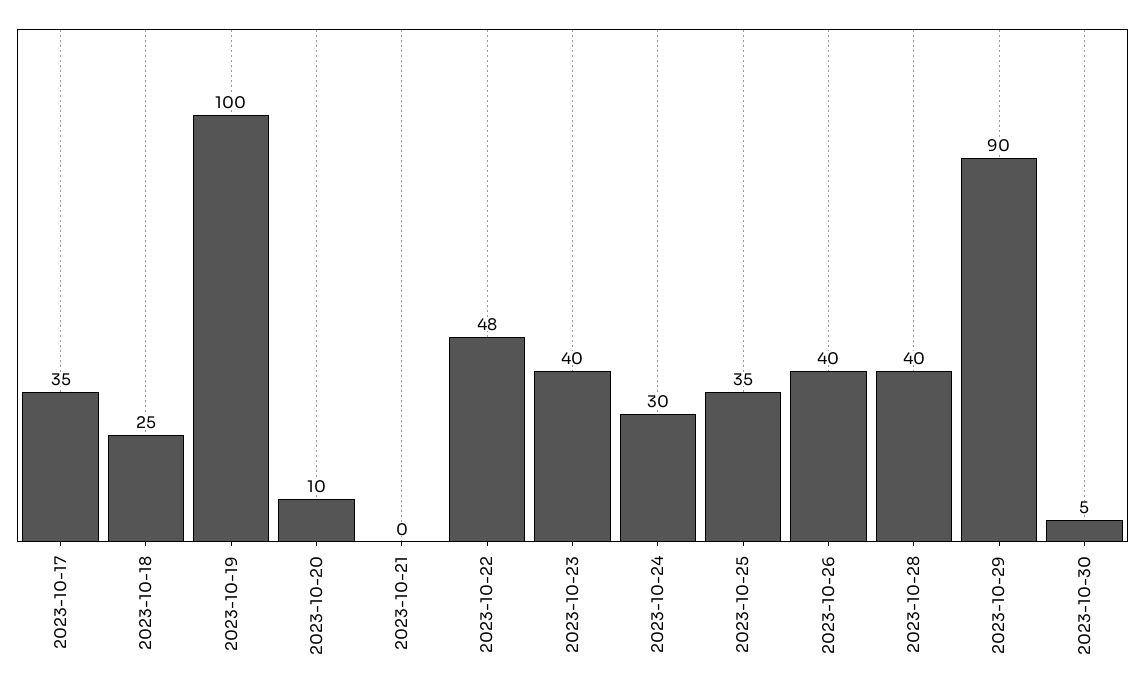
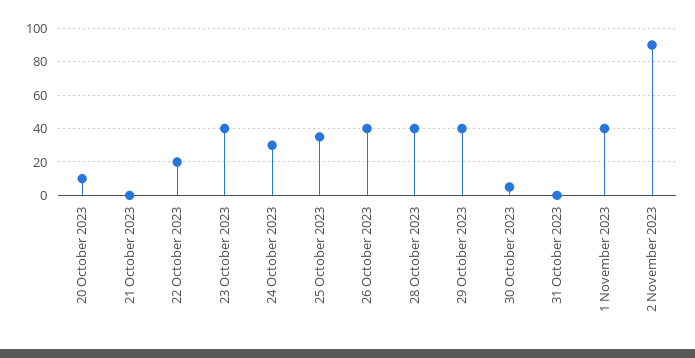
2023-10-17: 35 -> none
2023-10-18: 25 -> none
2023-10-19: 100 -> none
2023-10-22: 48 -> 20
2023-10-29: 90 -> 40
31 October 2023: none -> 0
1 November 2023: none -> 40
2 November 2023: none -> 90

